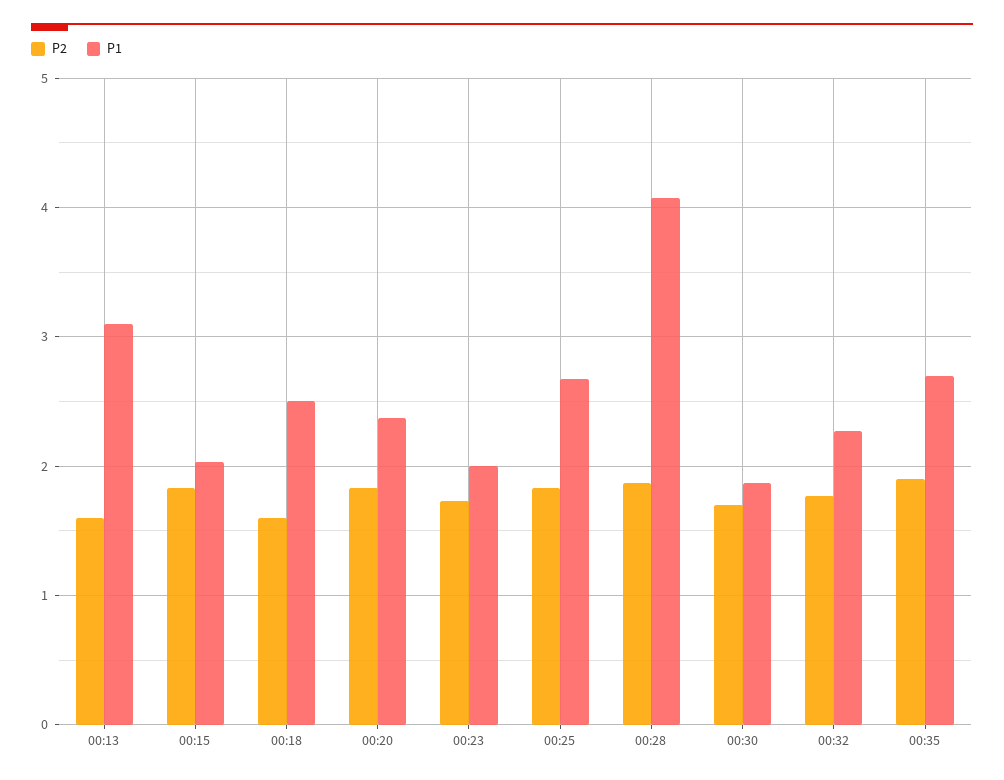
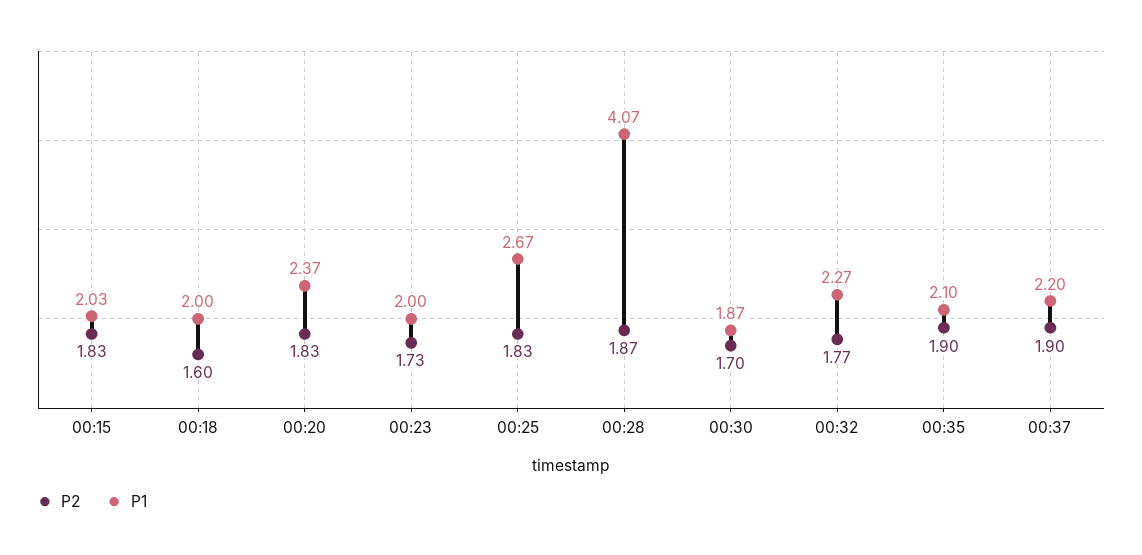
P2, 00:13: 1.6 -> none
P1, 00:13: 3.1 -> none
P1, 00:18: 2.5 -> 2
P1, 00:35: 2.7 -> 2.1
P2, 00:37: none -> 1.9
P1, 00:37: none -> 2.2

